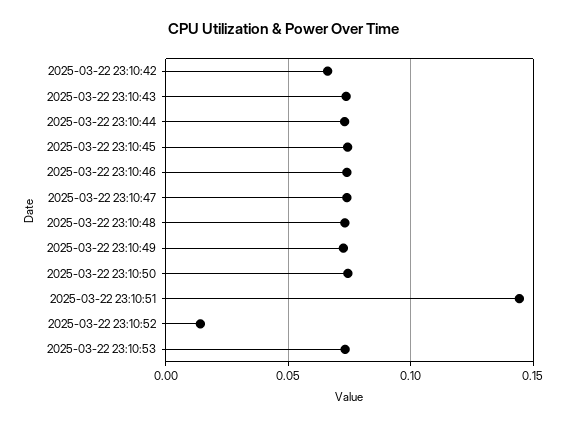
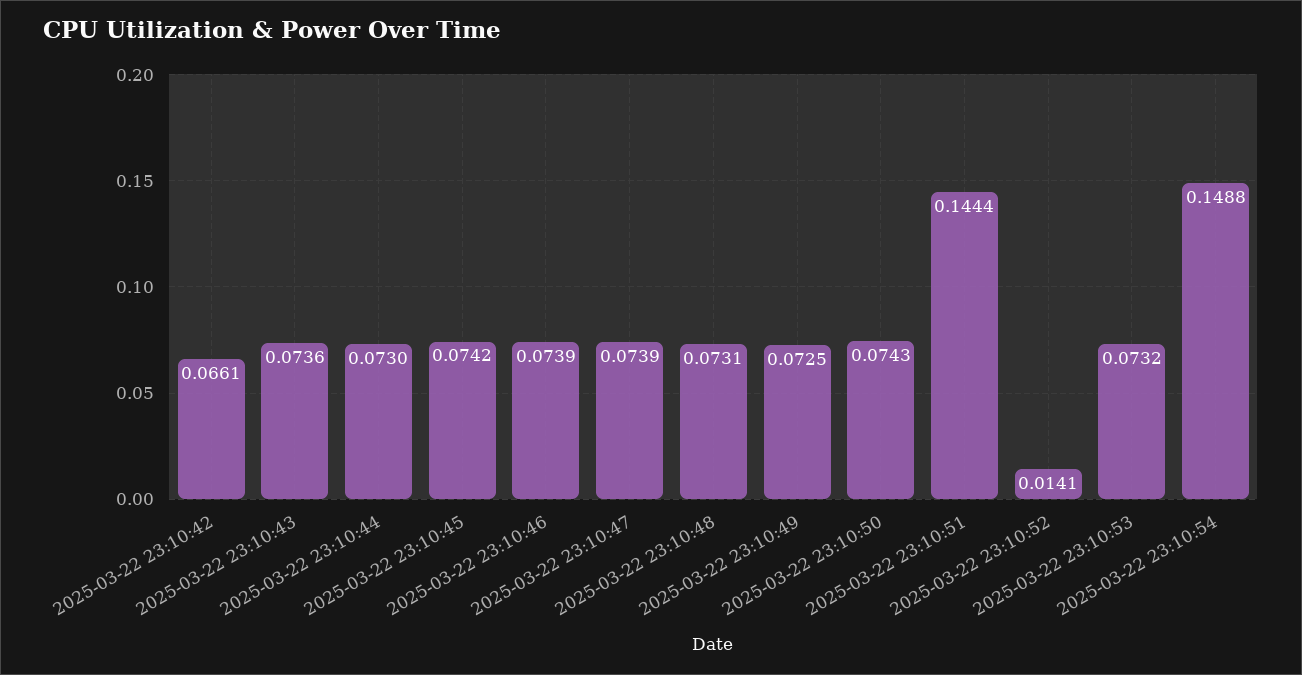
2025-03-22 23:10:54: none -> 0.1488

